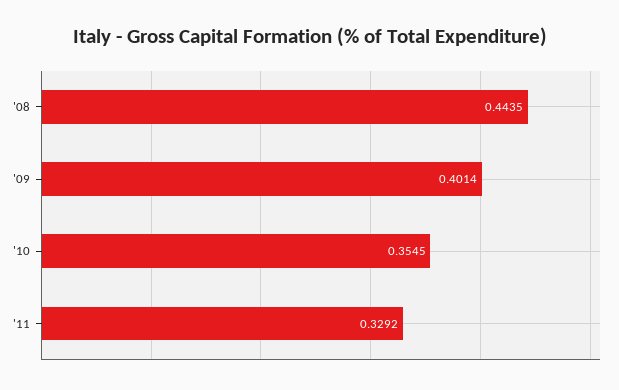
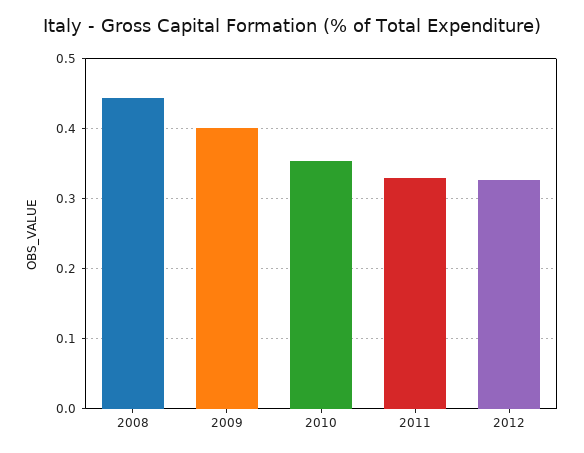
2012: none -> 0.33

